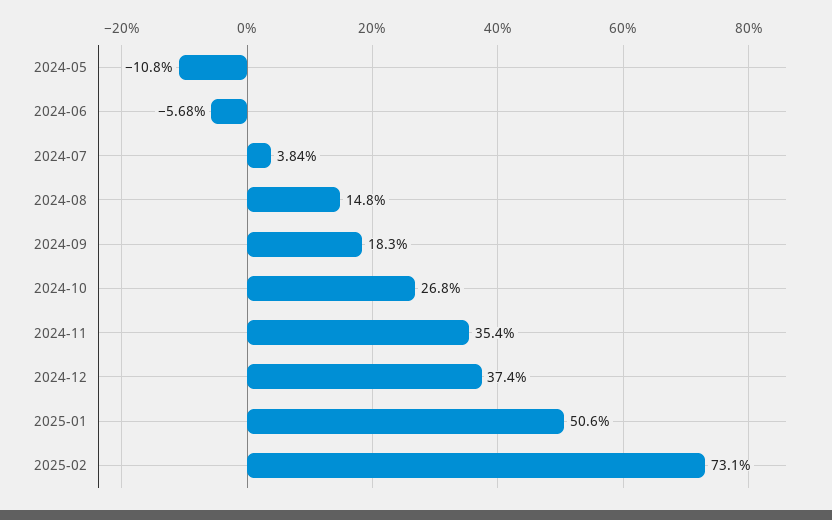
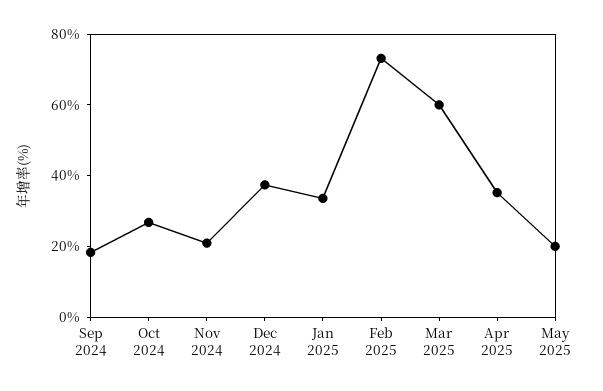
2024-05: -10.8 -> none
2024-06: -5.68 -> none
2024-07: 3.84 -> none
2024-08: 14.8 -> none
2024-11: 35.4 -> 20
2025-01: 50.6 -> 35
Mar 2025: none -> 60
Apr 2025: none -> 35
May 2025: none -> 20

